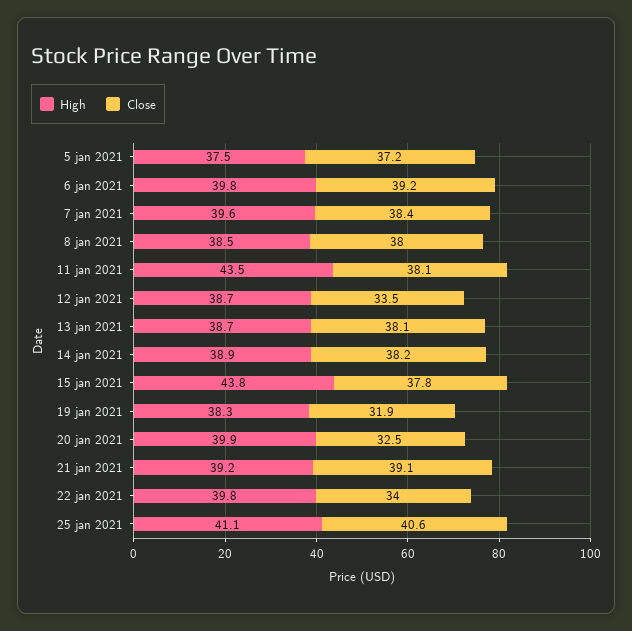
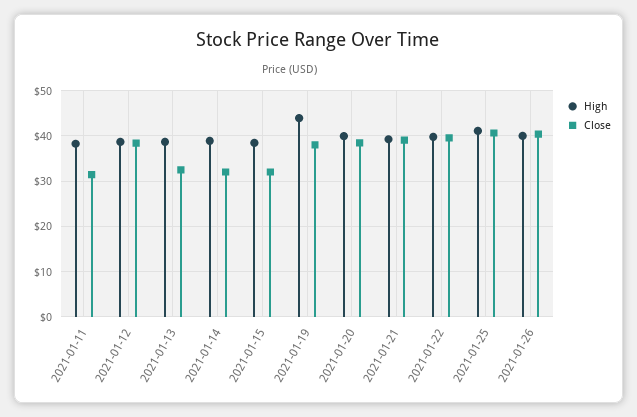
High, 5 jan 2021: 37.5 -> none
Close, 5 jan 2021: 37.2 -> none
High, 6 jan 2021: 39.8 -> none
Close, 6 jan 2021: 39.2 -> none
High, 7 jan 2021: 39.6 -> none
Close, 7 jan 2021: 38.4 -> none
High, 8 jan 2021: 38.5 -> none
Close, 8 jan 2021: 38 -> none
High, 11 jan 2021: 43.5 -> 38
Close, 11 jan 2021: 38.1 -> 32
Close, 12 jan 2021: 33.5 -> 38
Close, 13 jan 2021: 38.1 -> 32
Close, 14 jan 2021: 38.2 -> 32
High, 15 jan 2021: 43.8 -> 38
Close, 15 jan 2021: 37.8 -> 32
High, 19 jan 2021: 38.3 -> 44
Close, 19 jan 2021: 31.9 -> 38
Close, 20 jan 2021: 32.5 -> 38
Close, 22 jan 2021: 34 -> 40
High, 2021-01-26: none -> 40
Close, 2021-01-26: none -> 40

